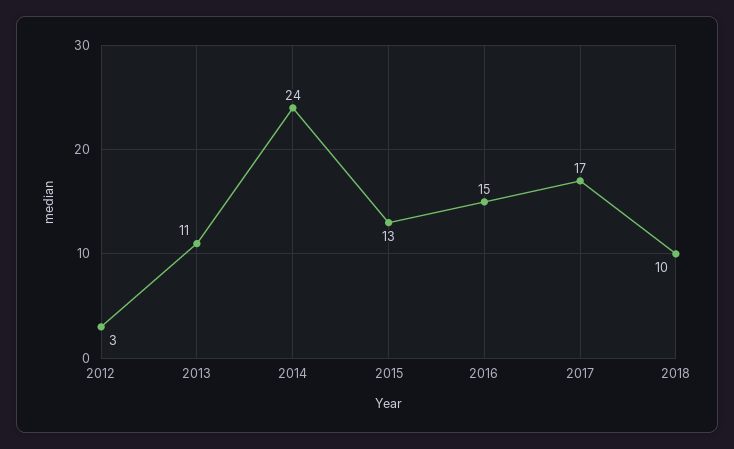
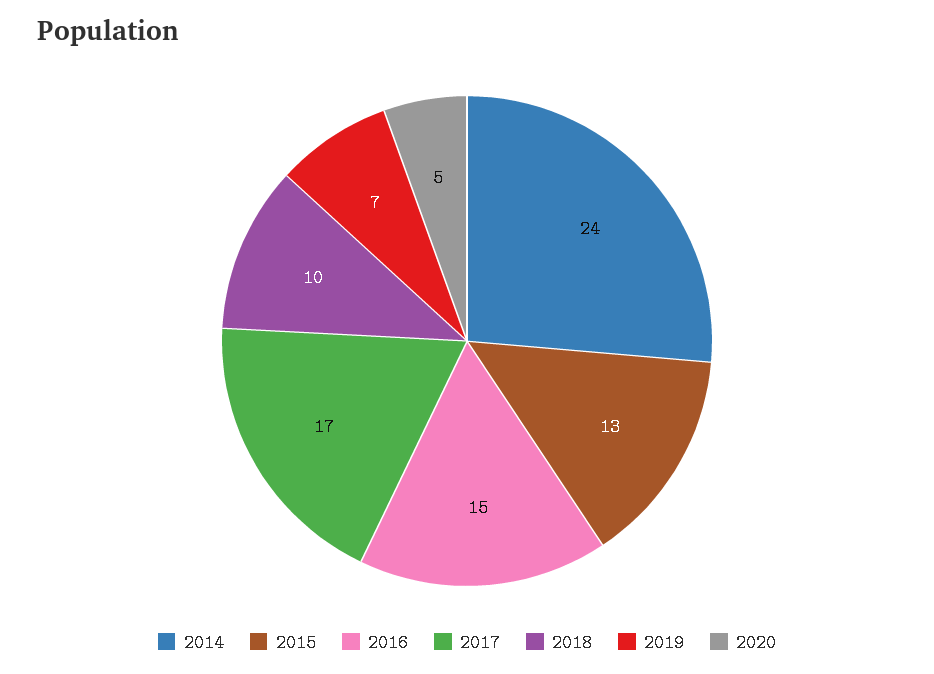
2012: 3 -> none
2013: 11 -> none
2019: none -> 7
2020: none -> 5

